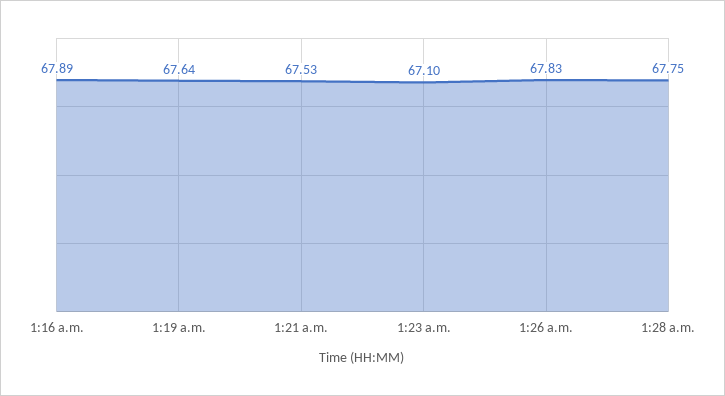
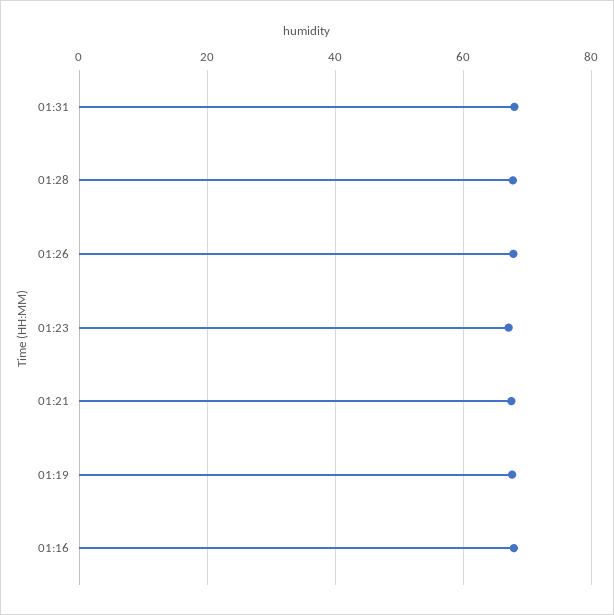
01:31: none -> 68

